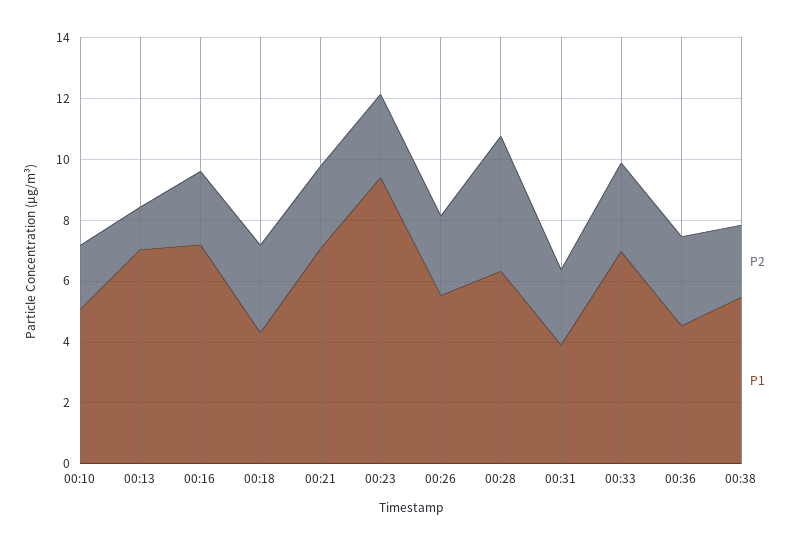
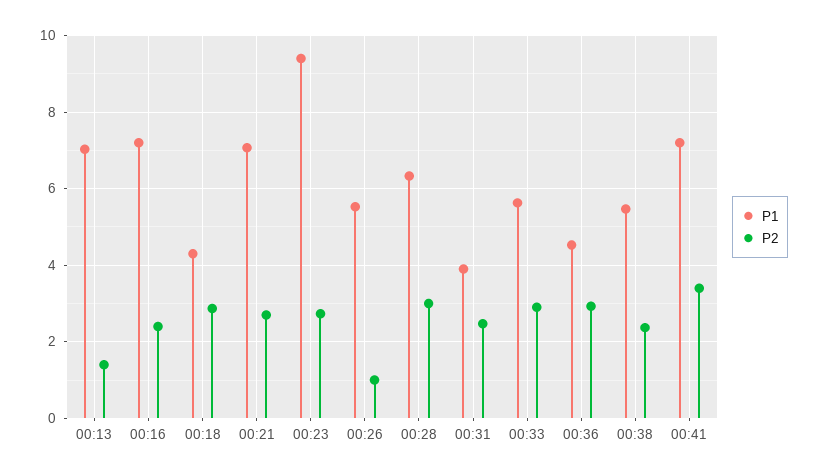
P2, 00:10: 2 -> none
P1, 00:10: 5 -> none
P2, 00:26: 2.5 -> 1
P2, 00:28: 4.5 -> 3
P1, 00:33: 7 -> 5.6
P1, 00:41: none -> 7.2
P2, 00:41: none -> 3.4

